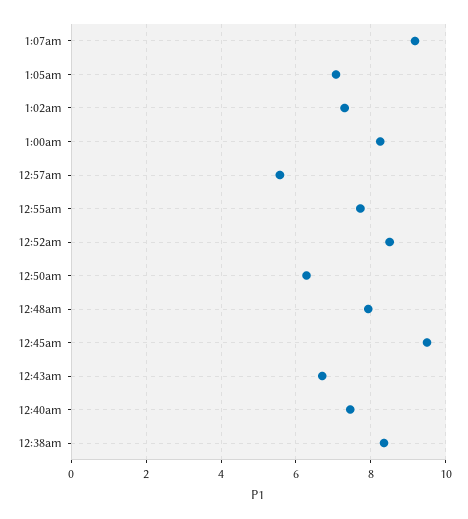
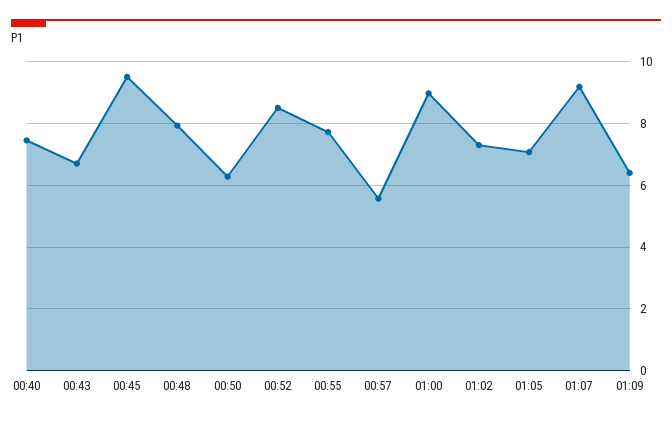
1:00am: 8.2 -> 9
12:38am: 8.4 -> none
01:09: none -> 6.4

